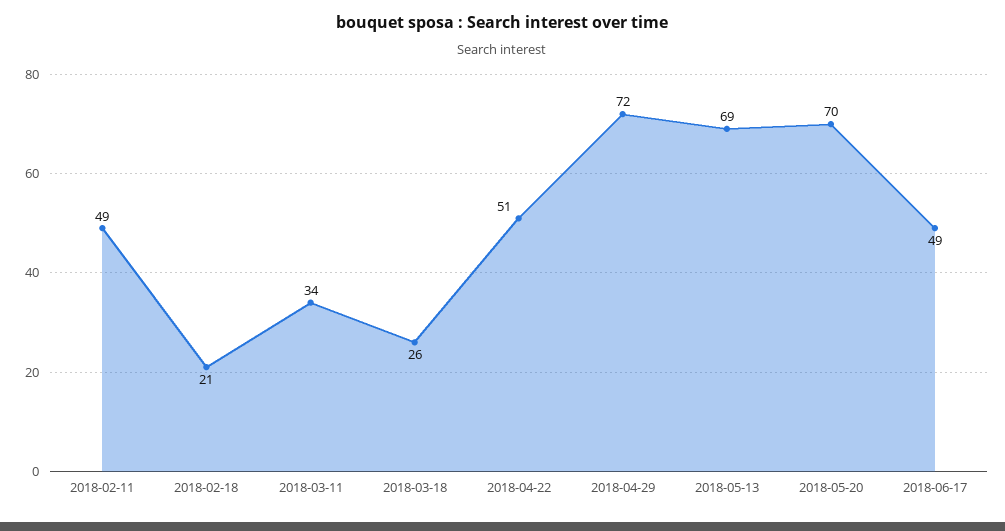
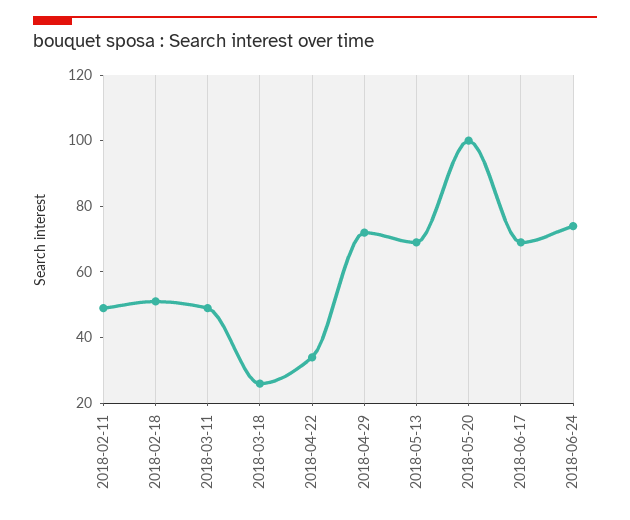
2018-02-18: 21 -> 50
2018-03-11: 34 -> 50
2018-04-22: 51 -> 35
2018-05-20: 70 -> 100
2018-06-17: 49 -> 70
2018-06-24: none -> 75

